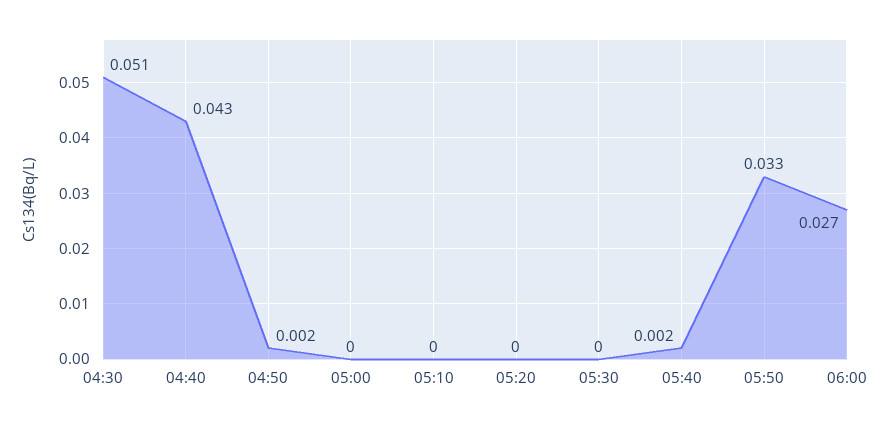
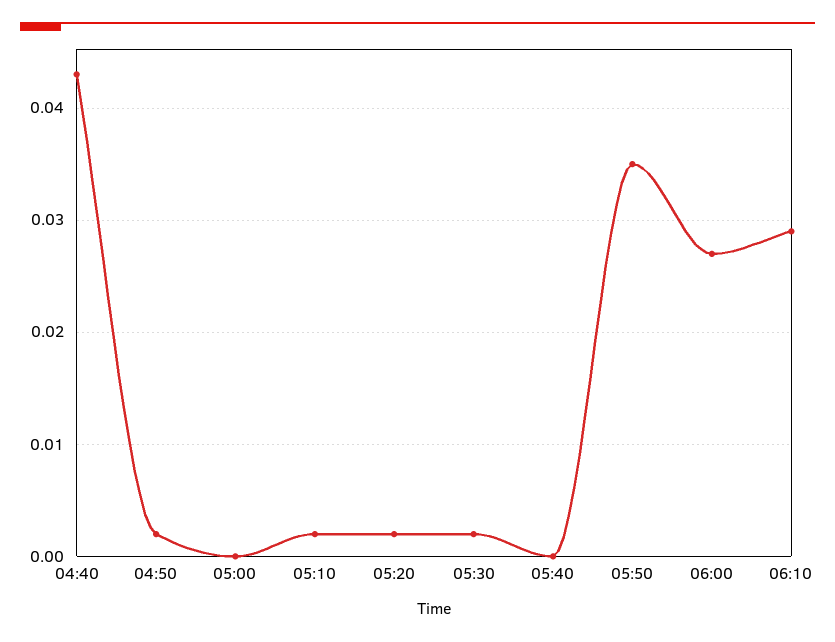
04:30: 0.051 -> none
05:10: 0 -> 0.002
05:20: 0 -> 0.002
05:30: 0 -> 0.002
05:40: 0.002 -> 0
05:50: 0.033 -> 0.035
06:10: none -> 0.029

